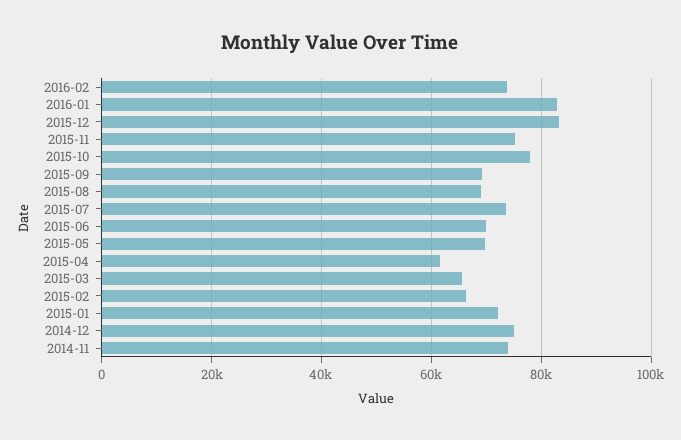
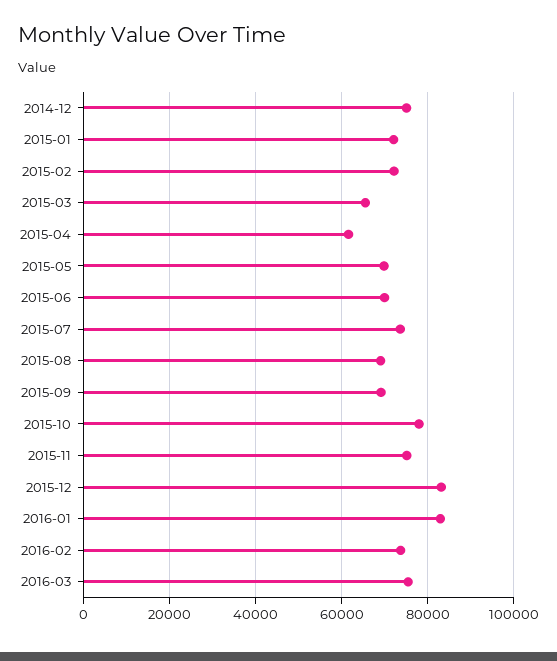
2015-02: 66000 -> 72000
2014-11: 74000 -> none
2016-03: none -> 76000

